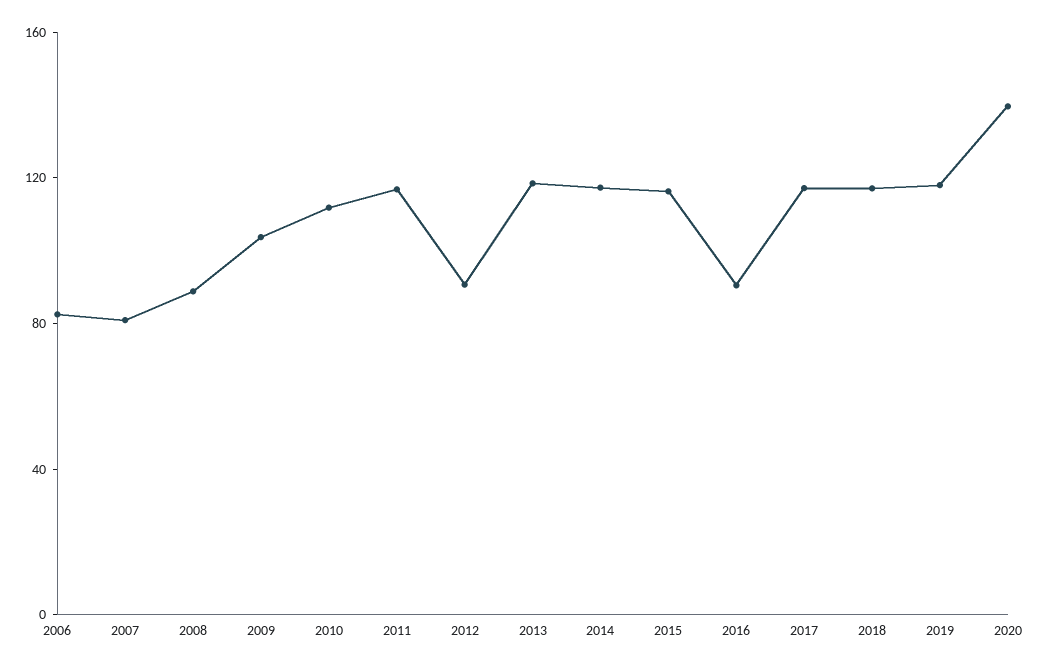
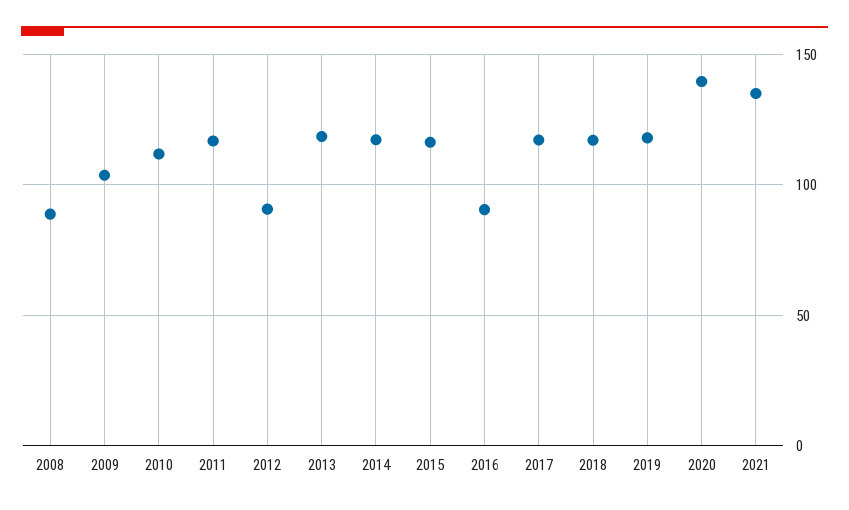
2006: 80 -> none
2007: 80 -> none
2021: none -> 135

